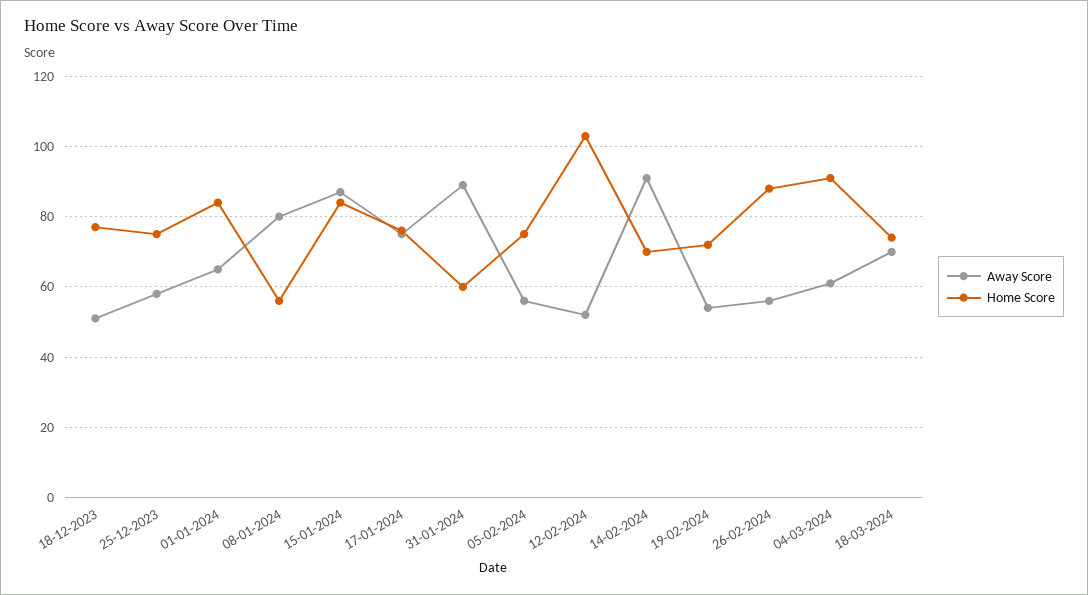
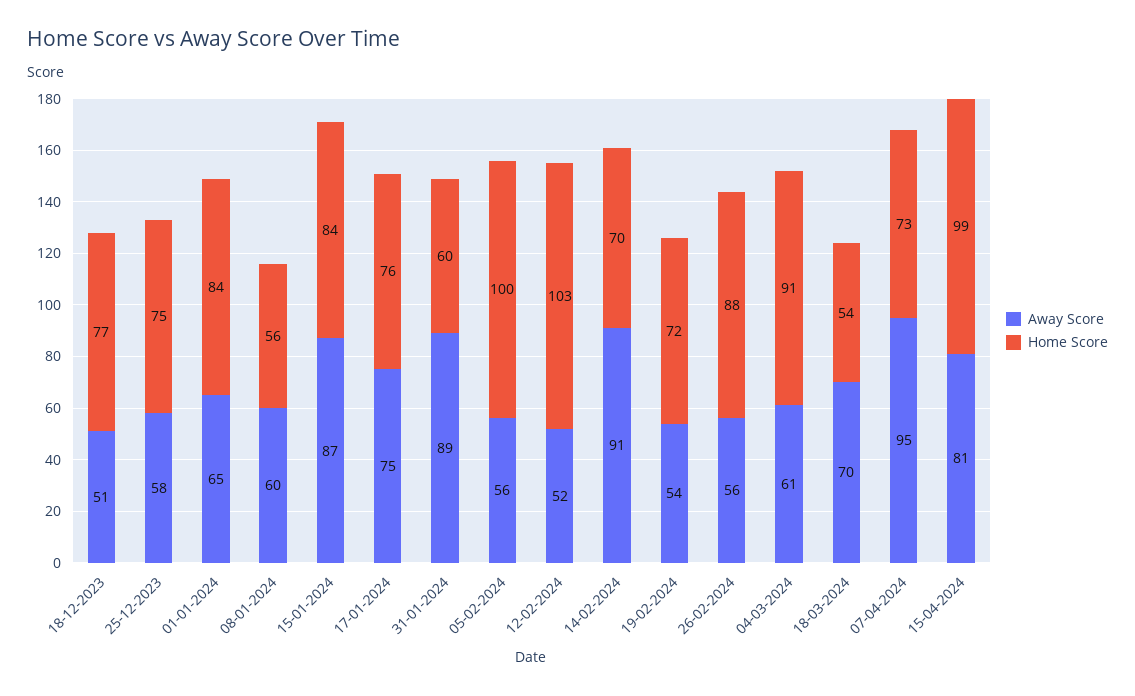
Away Score, 08-01-2024: 80 -> 60
Home Score, 05-02-2024: 75 -> 100
Home Score, 18-03-2024: 75 -> 54
Away Score, 07-04-2024: none -> 95
Home Score, 07-04-2024: none -> 73
Away Score, 15-04-2024: none -> 81
Home Score, 15-04-2024: none -> 99

